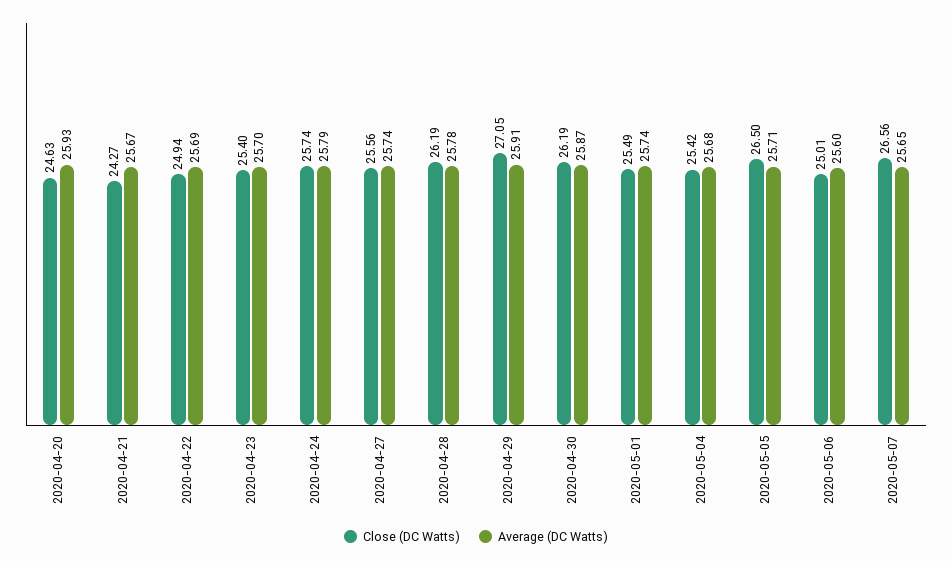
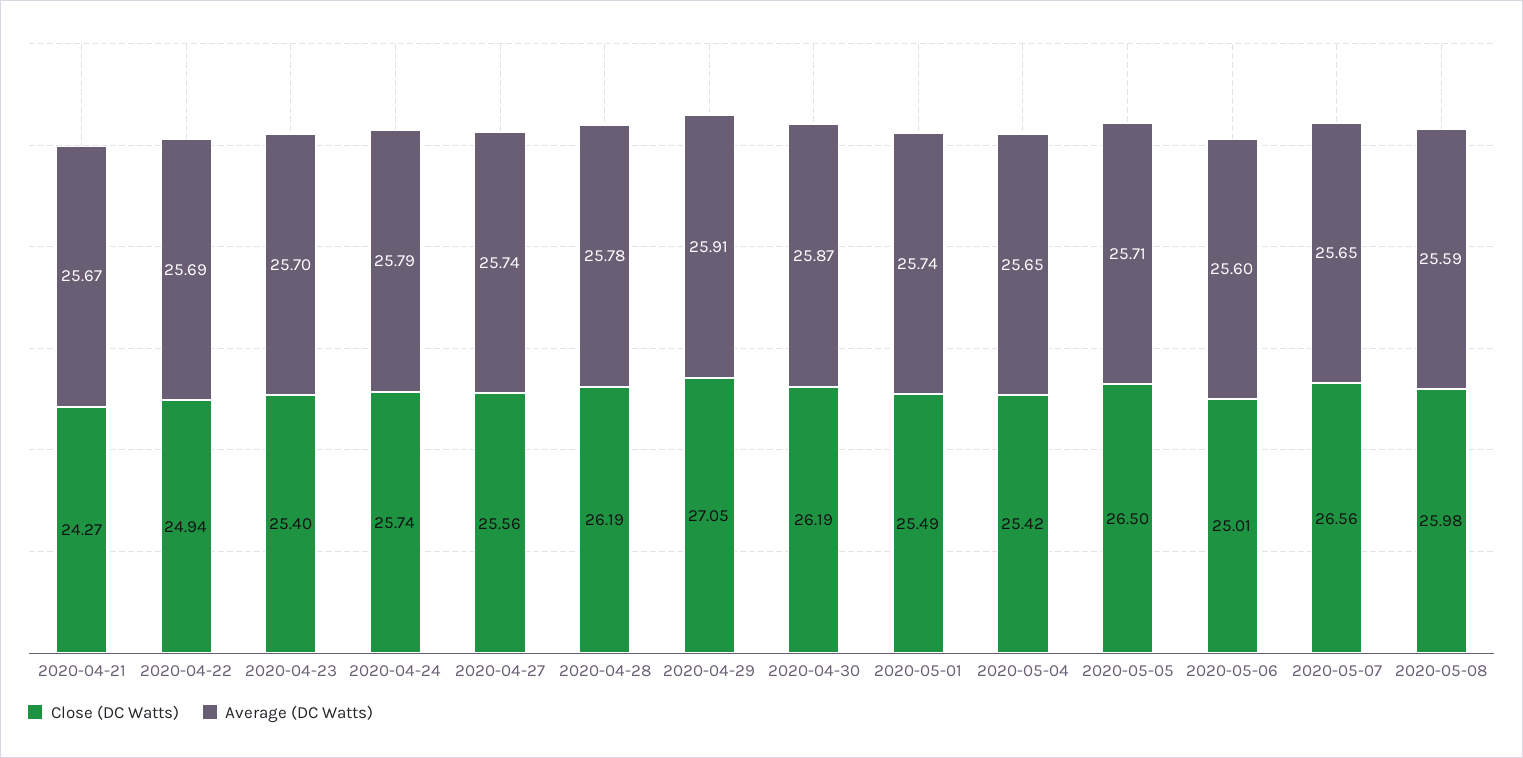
Close (DC Watts), 2020-04-20: 24.63 -> none
Average (DC Watts), 2020-04-20: 25.93 -> none
Average (DC Watts), 2020-05-04: 25.68 -> 25.65
Close (DC Watts), 2020-05-08: none -> 25.98
Average (DC Watts), 2020-05-08: none -> 25.59

